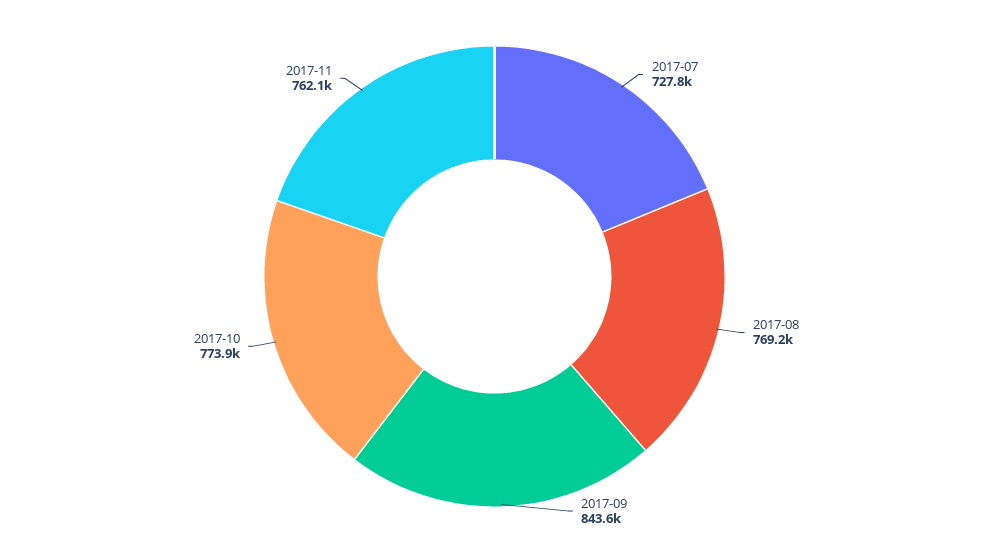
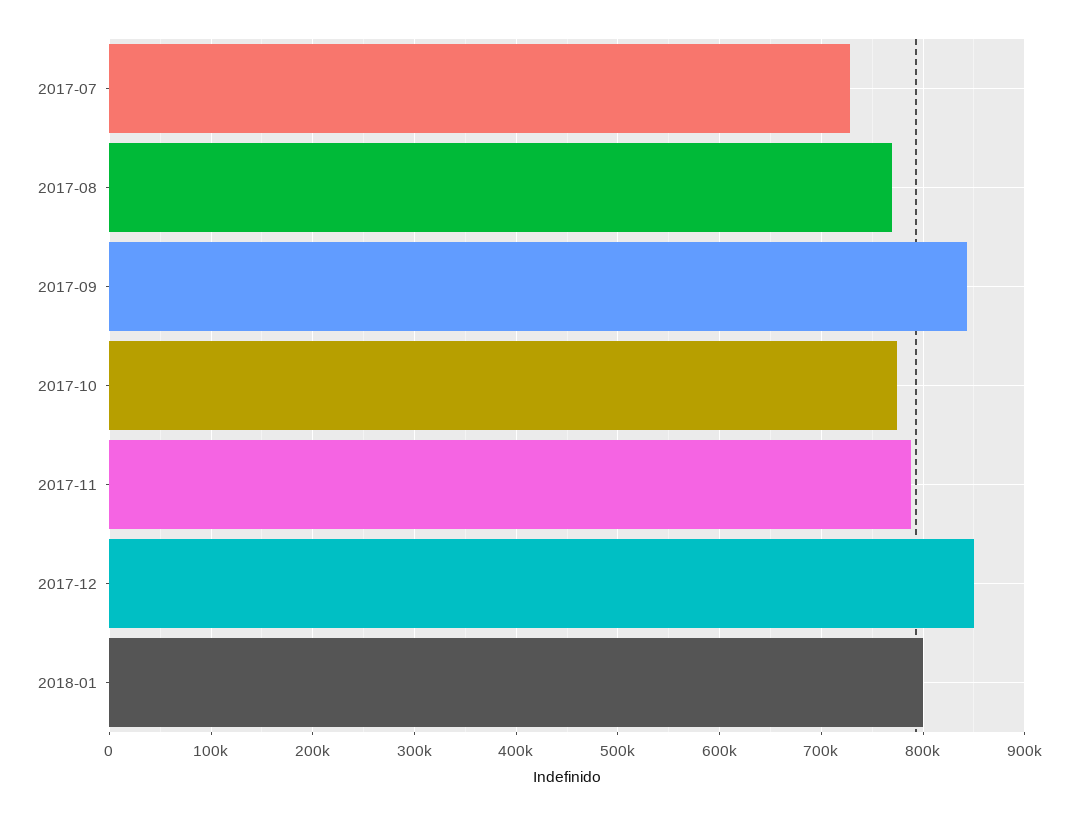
2017-11: 762100 -> 790000
2017-12: none -> 850000
2018-01: none -> 800000

